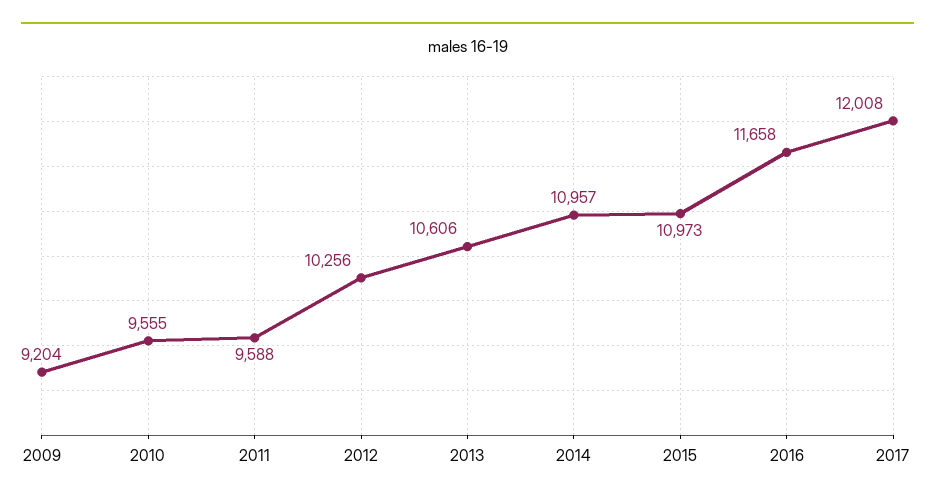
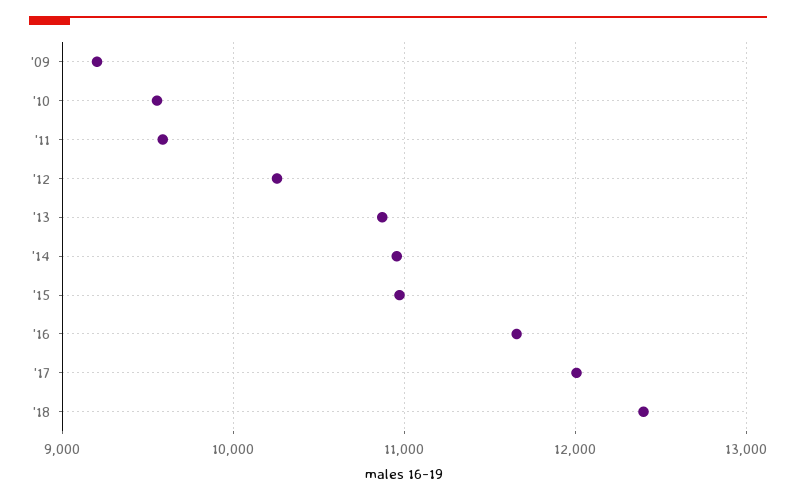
2013: 10606 -> 10900
'18: none -> 12400

